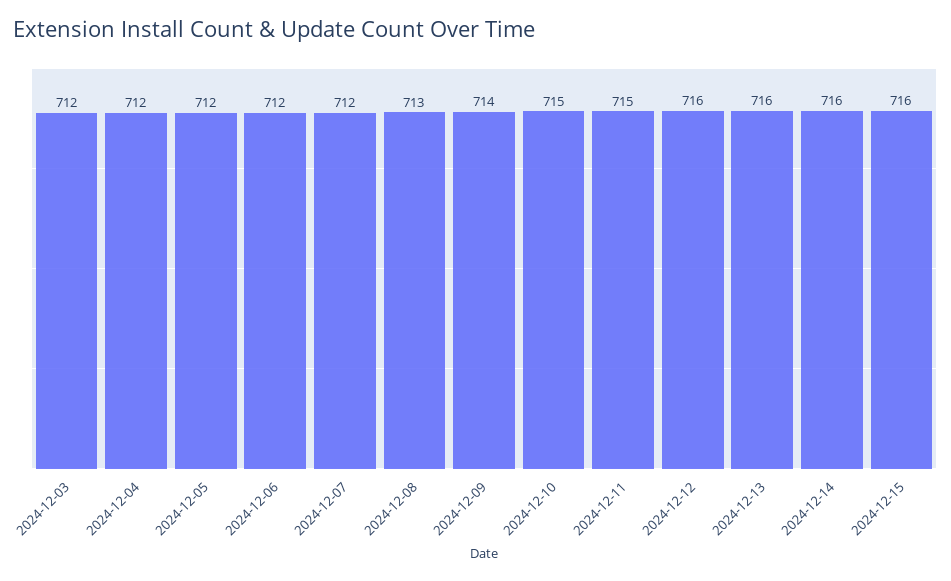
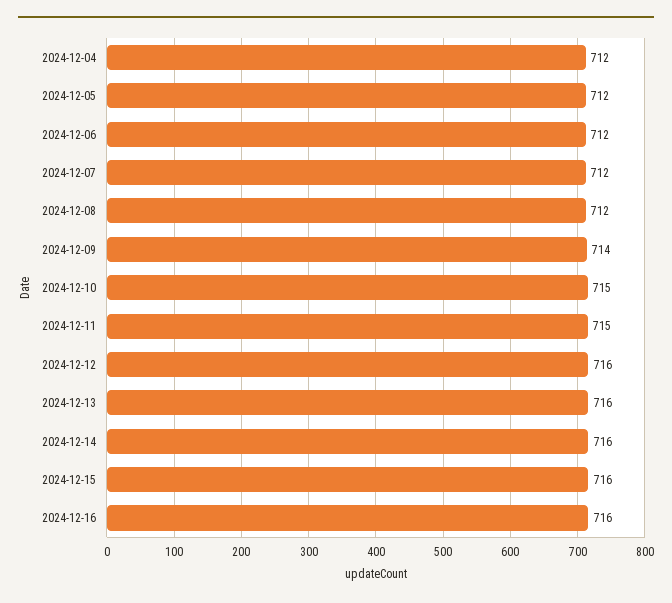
2024-12-03: 712 -> none
2024-12-08: 713 -> 712
2024-12-16: none -> 716

